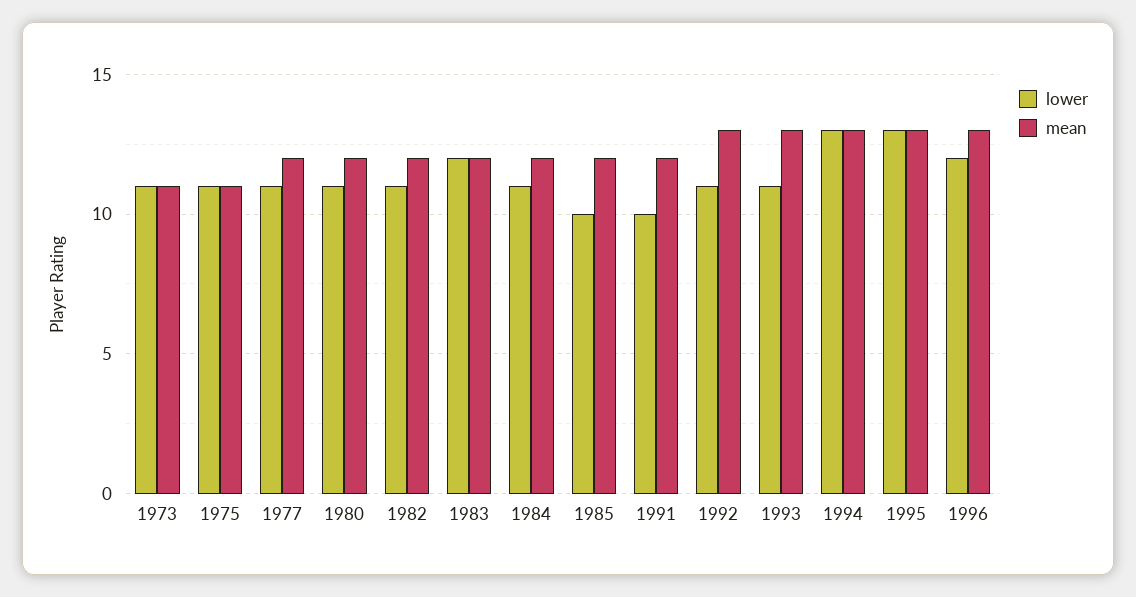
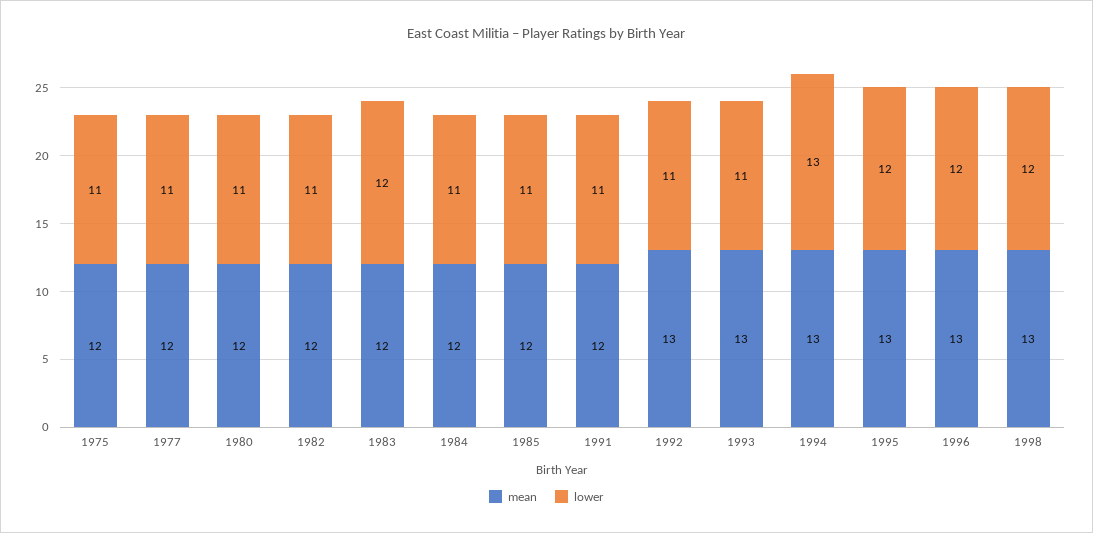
lower, 1973: 11 -> none
mean, 1973: 11 -> none
mean, 1975: 11 -> 12
lower, 1985: 10 -> 11
lower, 1991: 10 -> 11
lower, 1995: 13 -> 12
mean, 1998: none -> 13
lower, 1998: none -> 12

